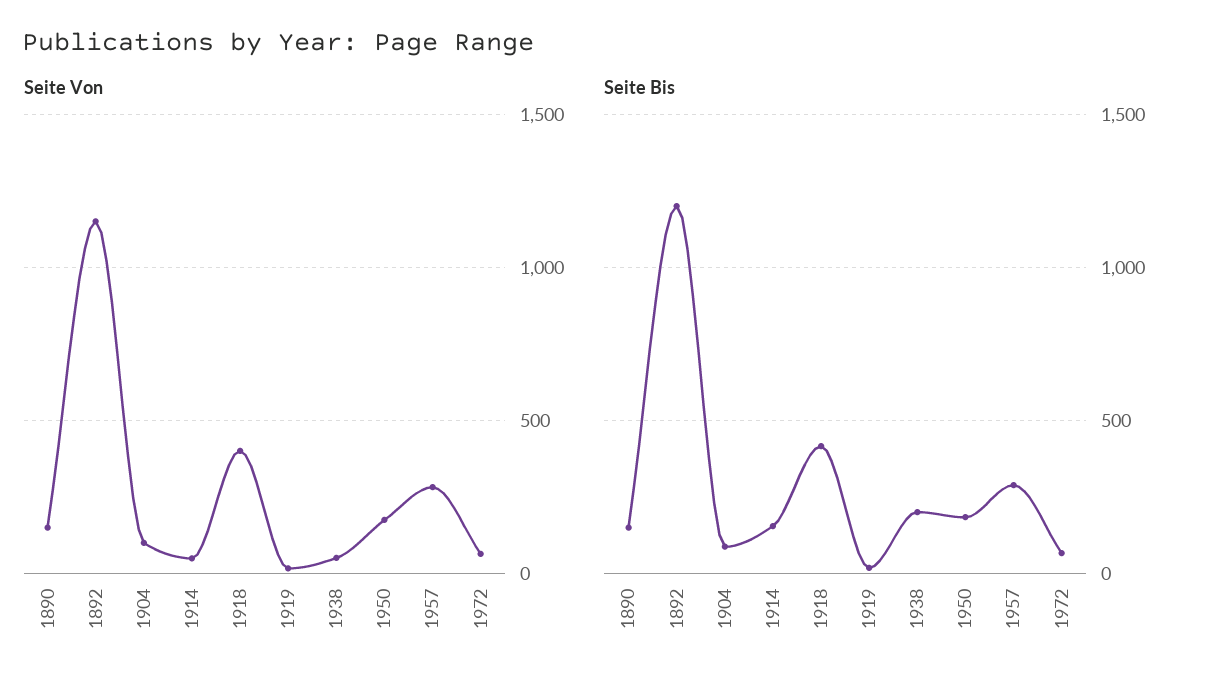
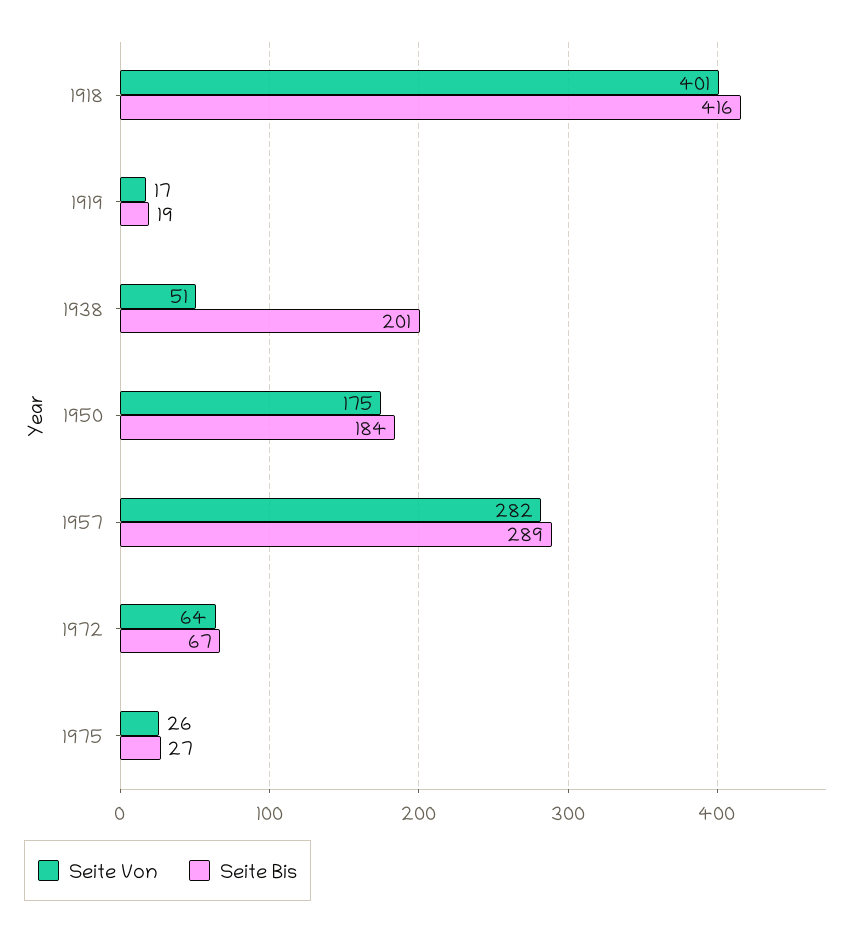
Seite Von, 1890: 150 -> none
Seite Von, 1892: 1150 -> none
Seite Von, 1904: 100 -> none
Seite Von, 1914: 50 -> none
Seite Bis, 1890: 150 -> none
Seite Bis, 1892: 1200 -> none
Seite Bis, 1904: 100 -> none
Seite Bis, 1914: 150 -> none
Seite Von, 1975: none -> 26
Seite Bis, 1975: none -> 27

